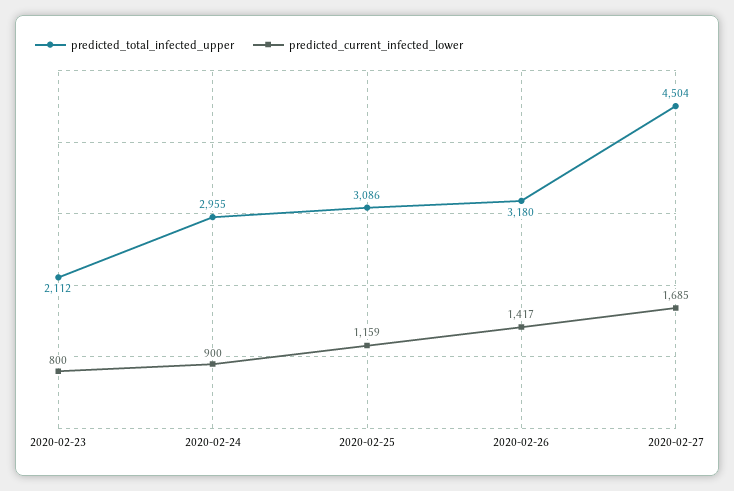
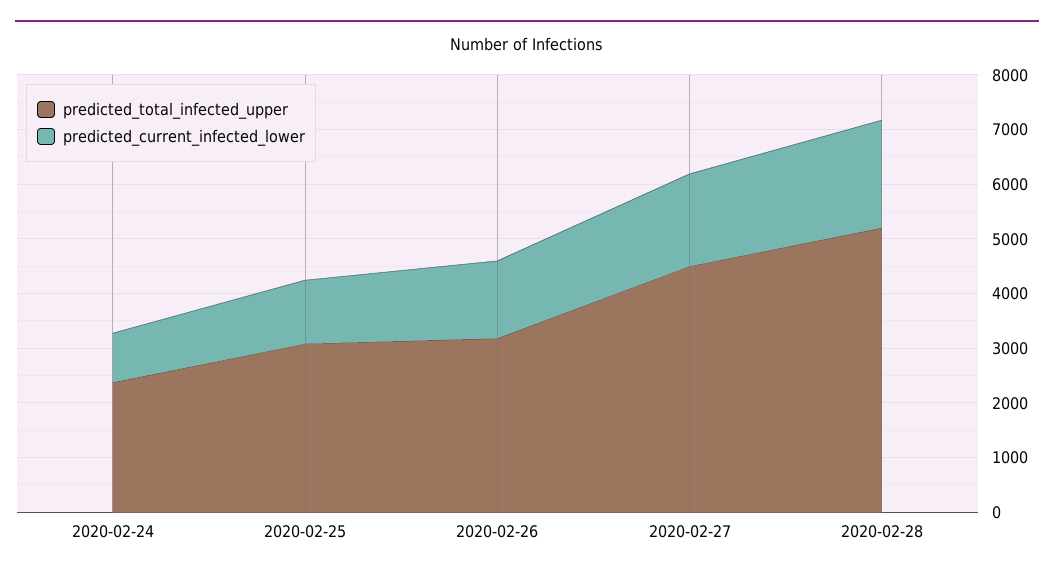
predicted_total_infected_upper, 2020-02-23: 2112 -> none
predicted_current_infected_lower, 2020-02-23: 800 -> none
predicted_total_infected_upper, 2020-02-24: 2955 -> 2400
predicted_total_infected_upper, 2020-02-28: none -> 5200
predicted_current_infected_lower, 2020-02-28: none -> 2000

